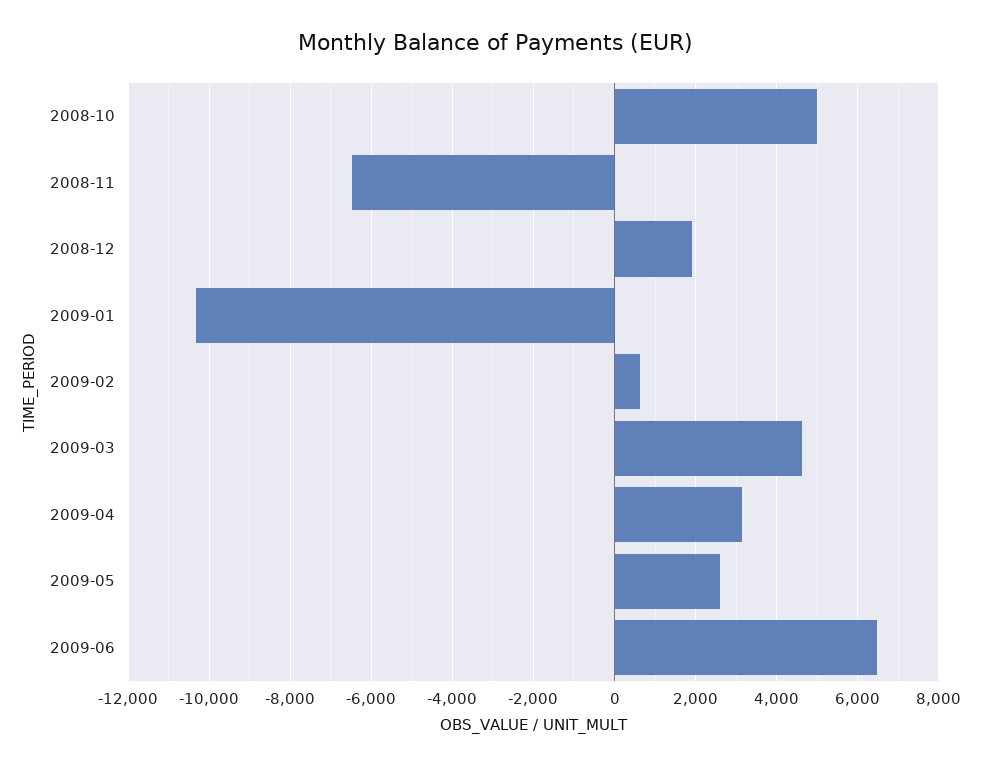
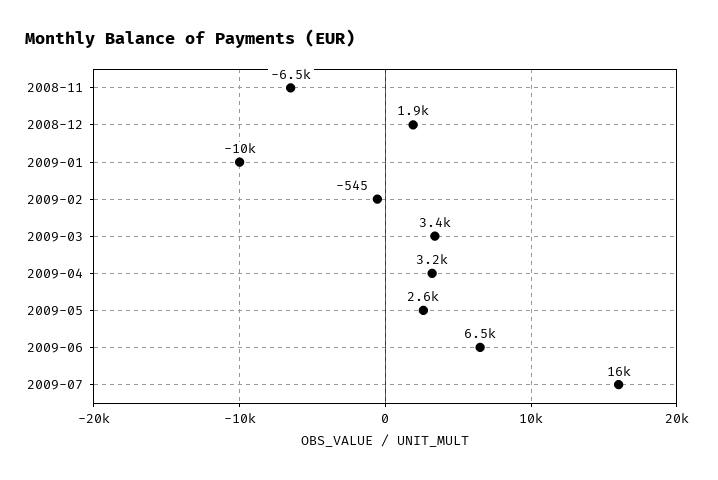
2008-10: 5000 -> none
2009-02: 600 -> -545
2009-03: 4600 -> 3400
2009-07: none -> 16000

